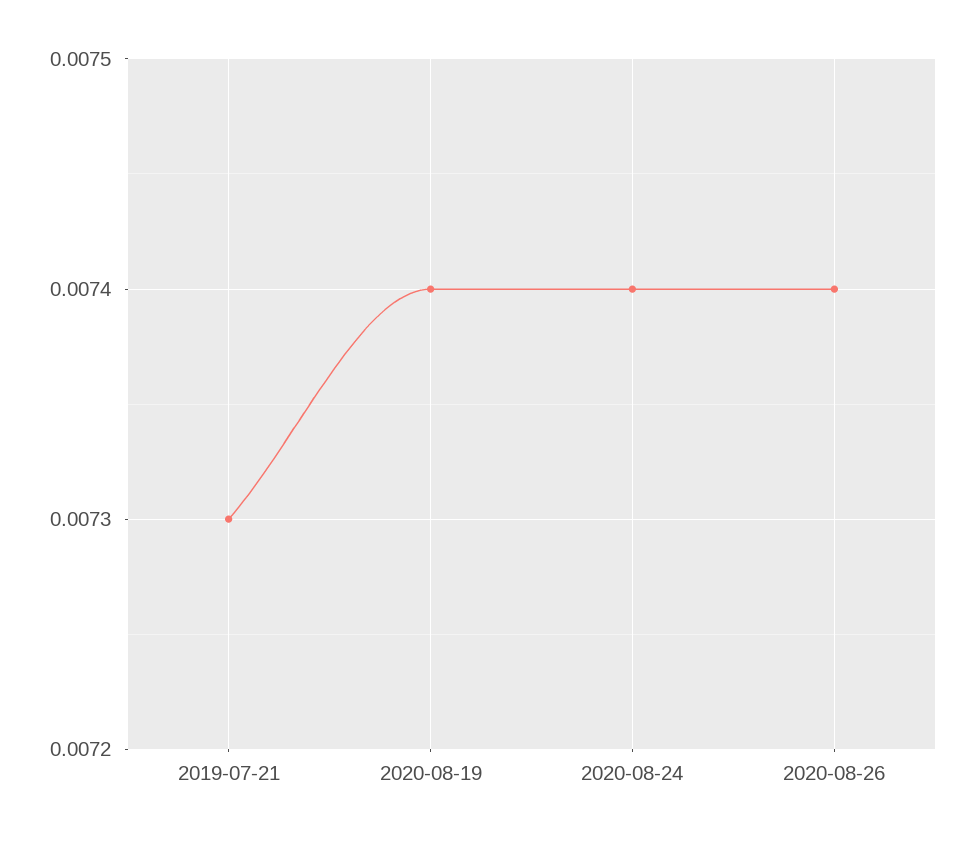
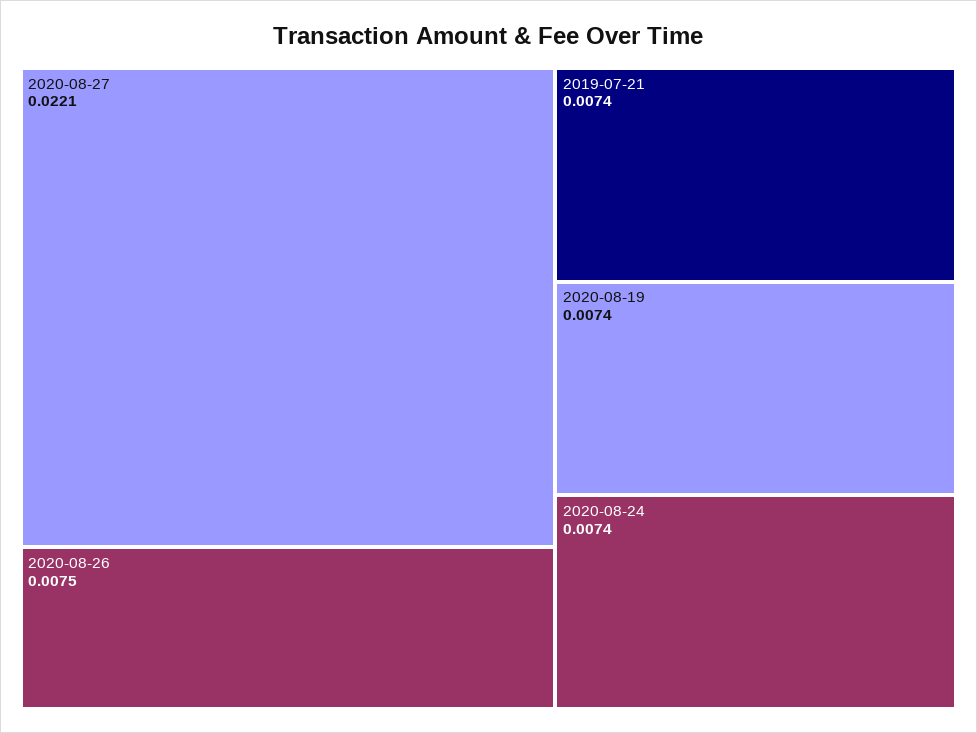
2019-07-21: 0.0073 -> 0.0074
2020-08-26: 0.0074 -> 0.0075
2020-08-27: none -> 0.0221

